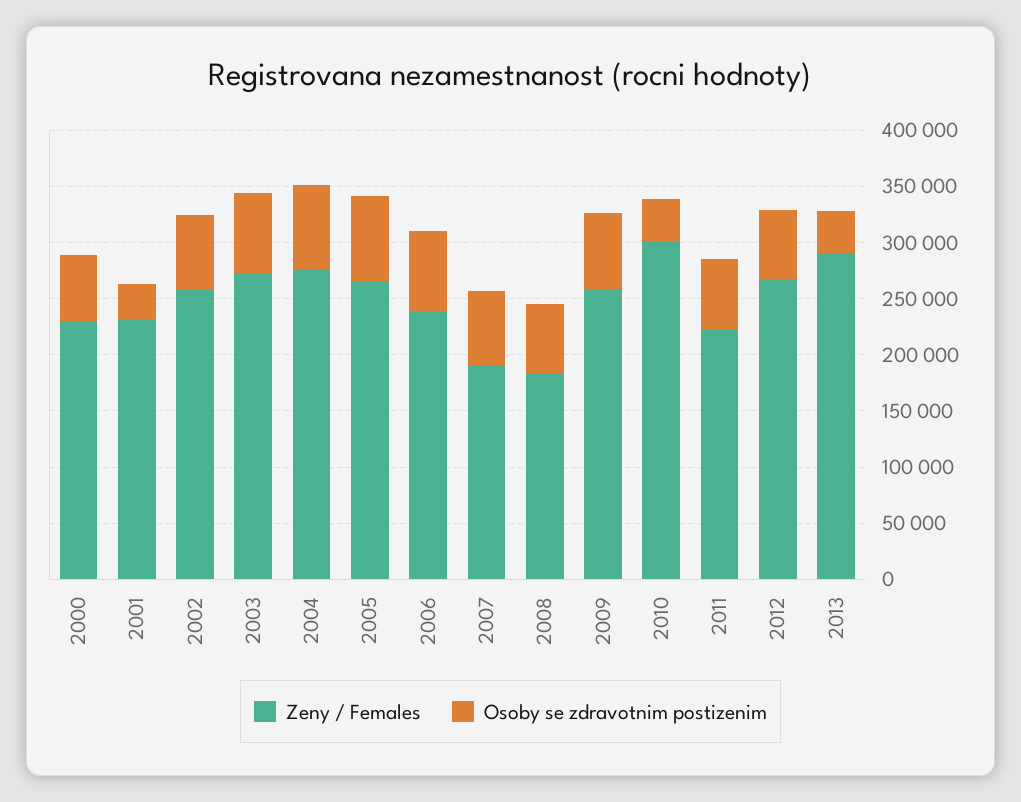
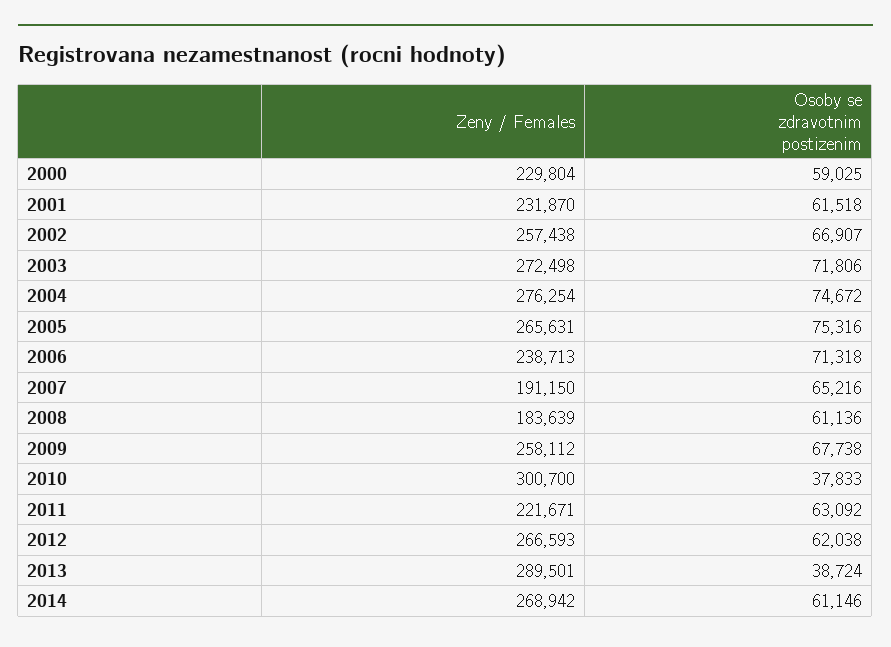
Osoby se zdravotnim postizenim, 2001: 30000 -> 61518
Zeny / Females, 2014: none -> 268942
Osoby se zdravotnim postizenim, 2014: none -> 61146

